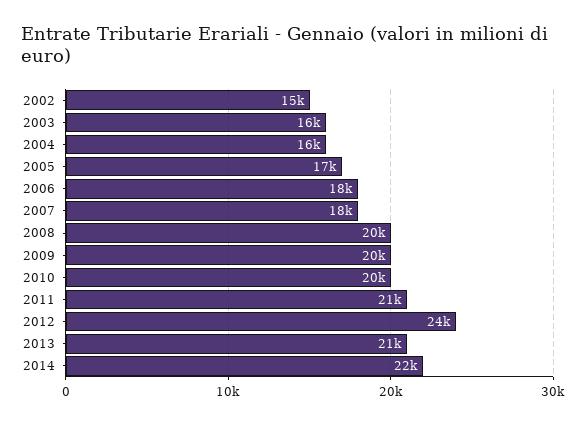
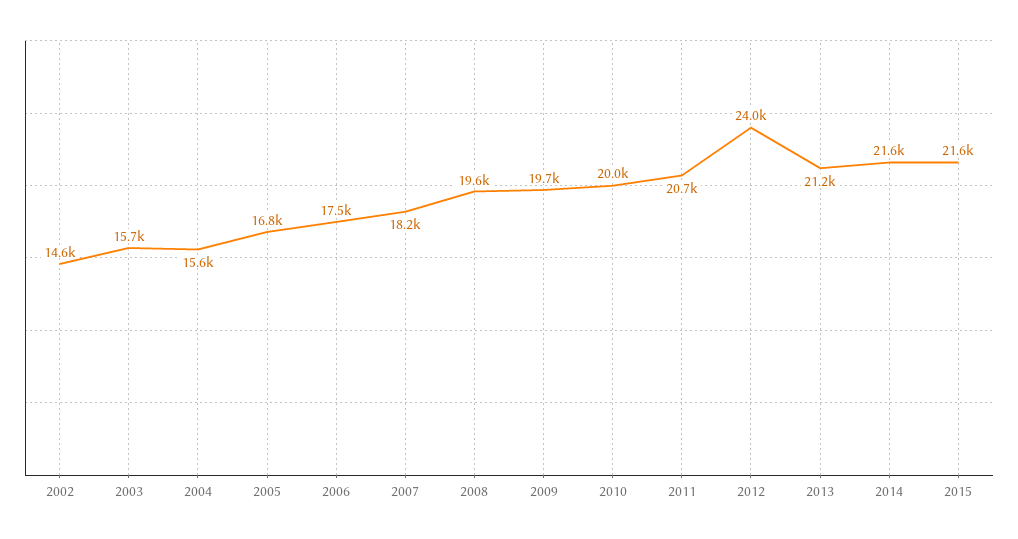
2015: none -> 21600

